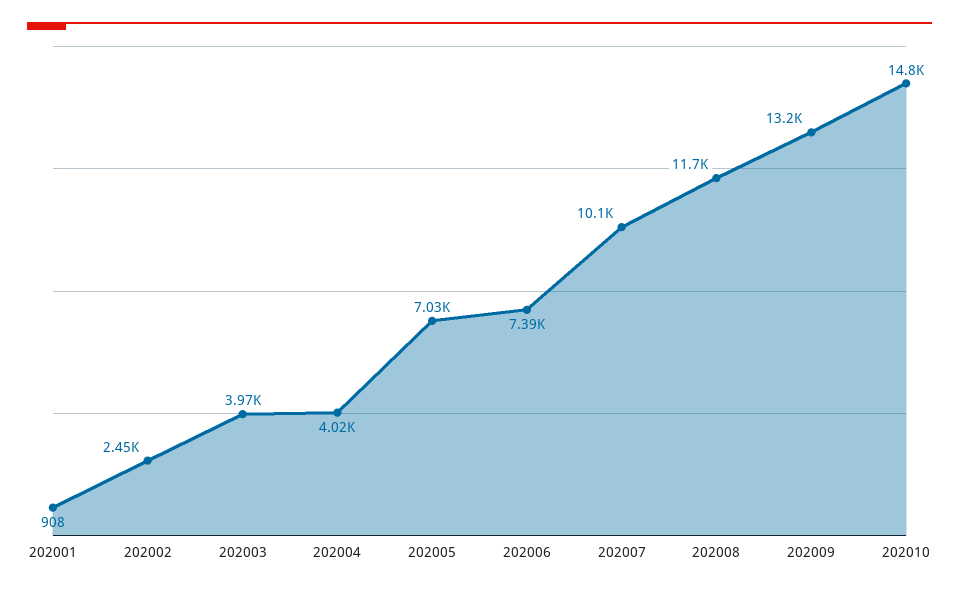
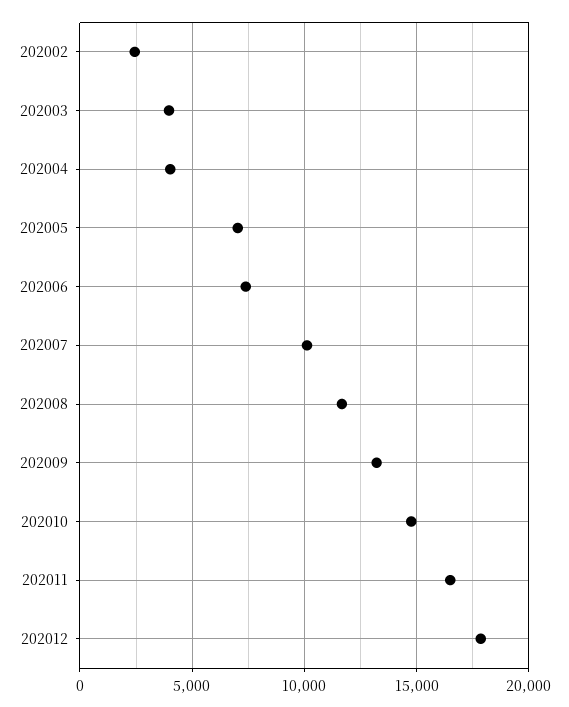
202001: 908 -> none
202011: none -> 16500
202012: none -> 18000

